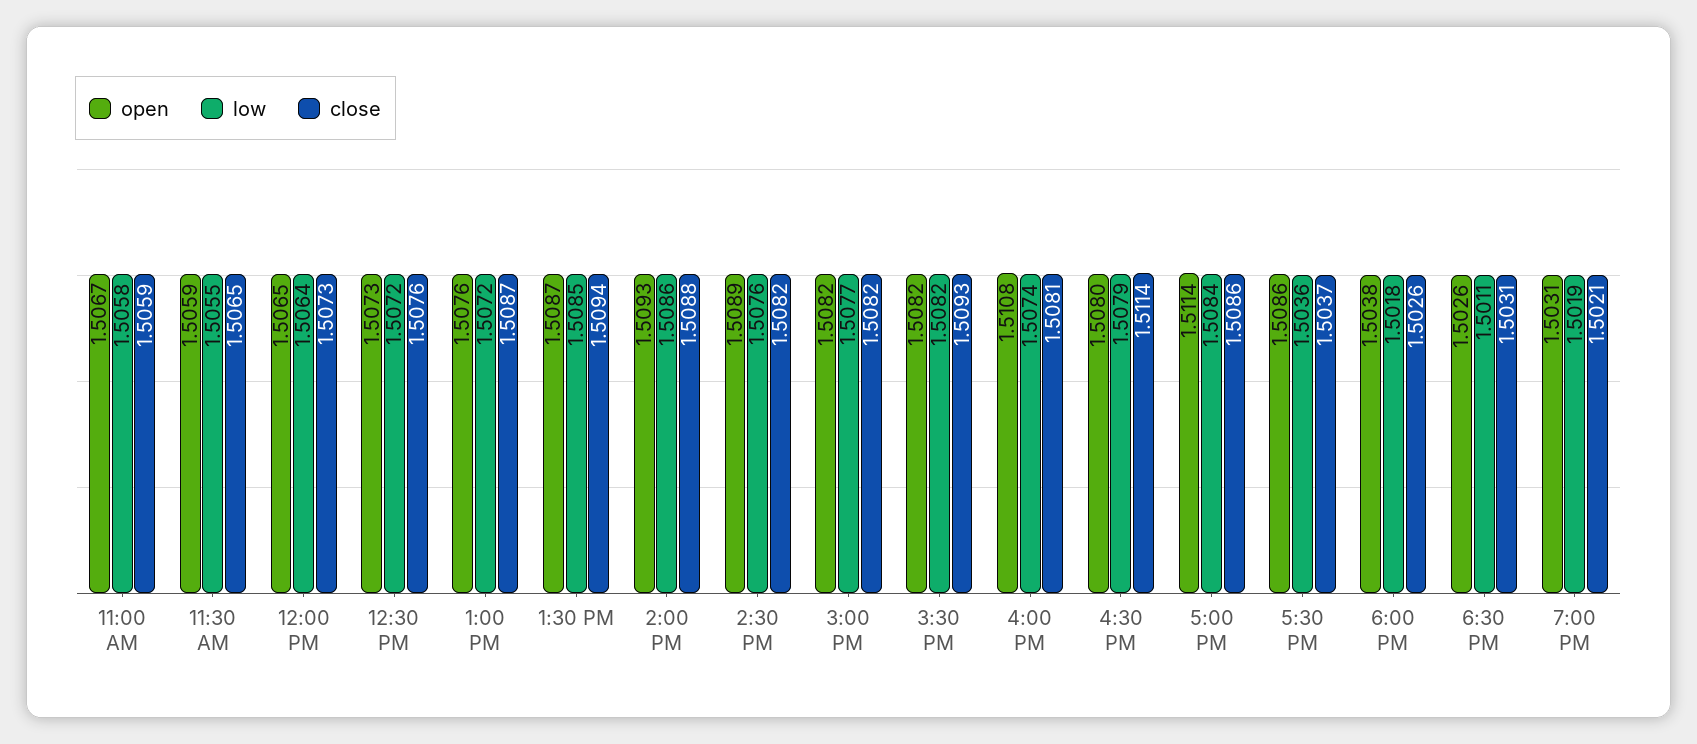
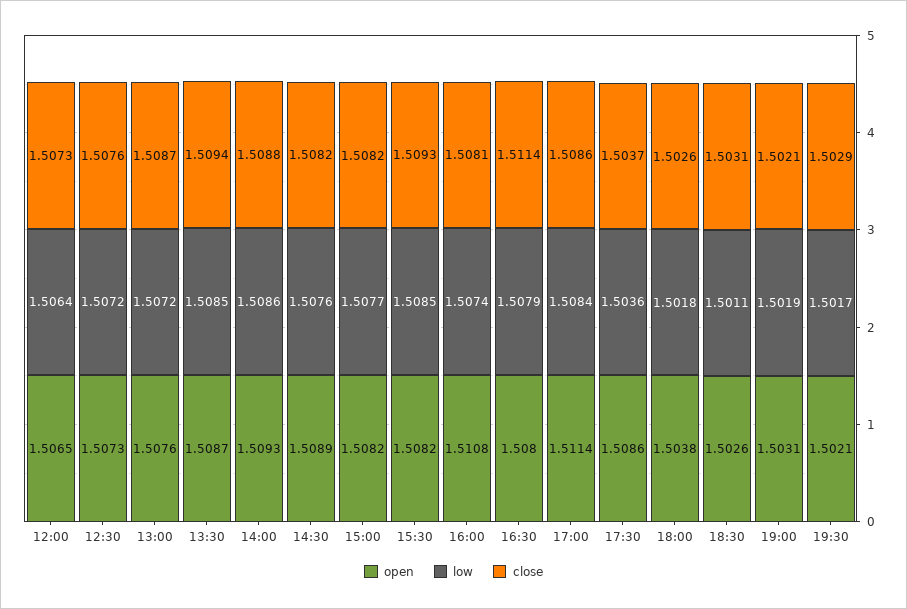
open, 11:00 AM: 1.5067 -> none
low, 11:00 AM: 1.5058 -> none
close, 11:00 AM: 1.5059 -> none
open, 11:30 AM: 1.5059 -> none
low, 11:30 AM: 1.5055 -> none
close, 11:30 AM: 1.5065 -> none
low, 3:30 PM: 1.5082 -> 1.5085
open, 19:30: none -> 1.5021
low, 19:30: none -> 1.5017
close, 19:30: none -> 1.5029

